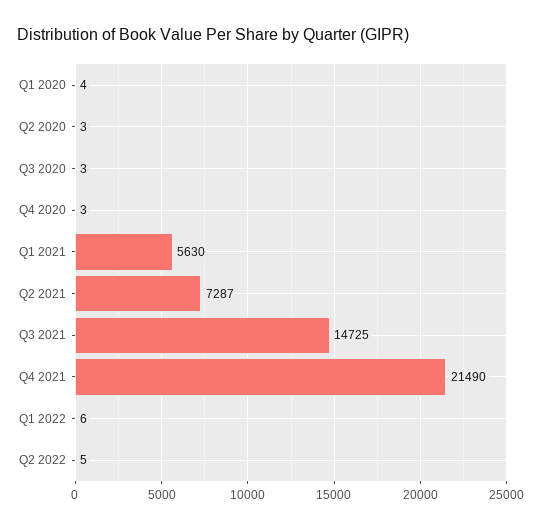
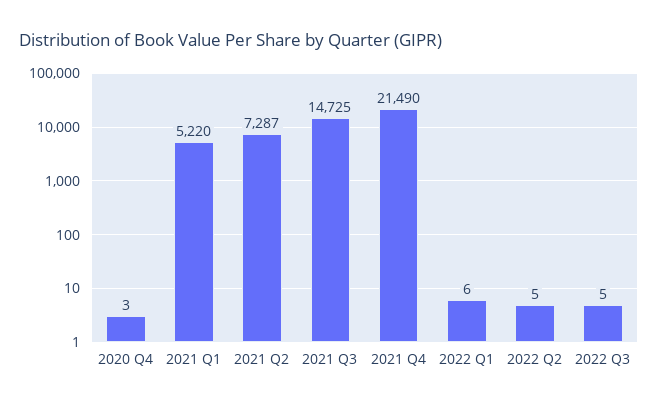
Q1 2020: 4 -> none
Q2 2020: 3 -> none
Q3 2020: 3 -> none
Q1 2021: 5630 -> 5220
2022 Q3: none -> 5

